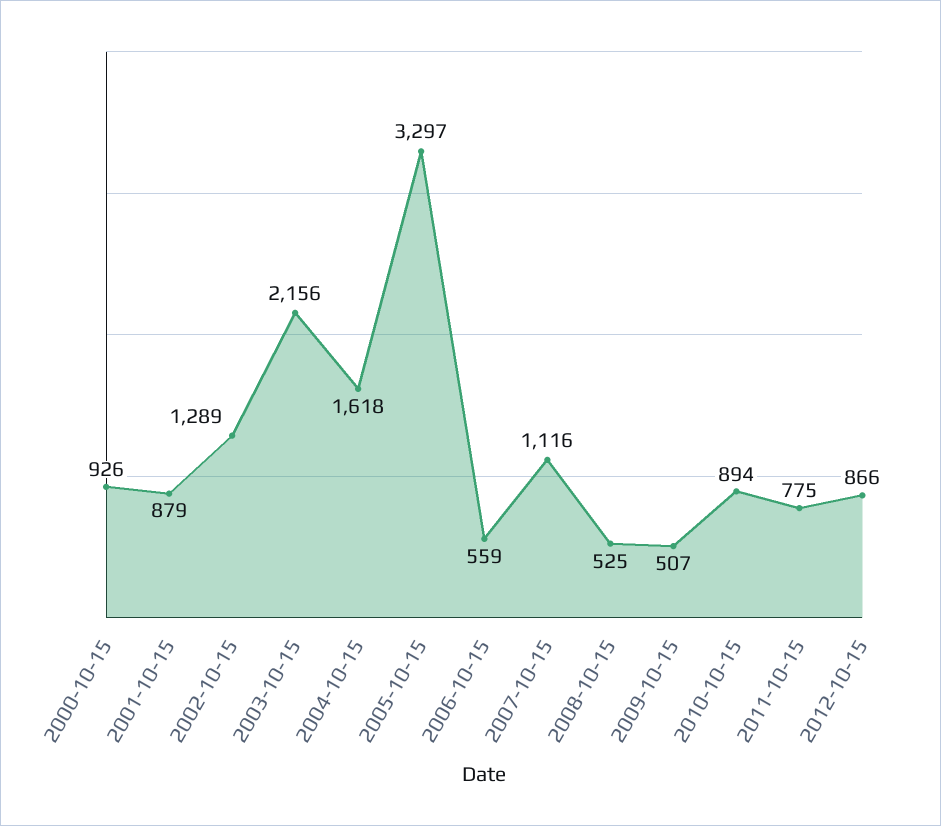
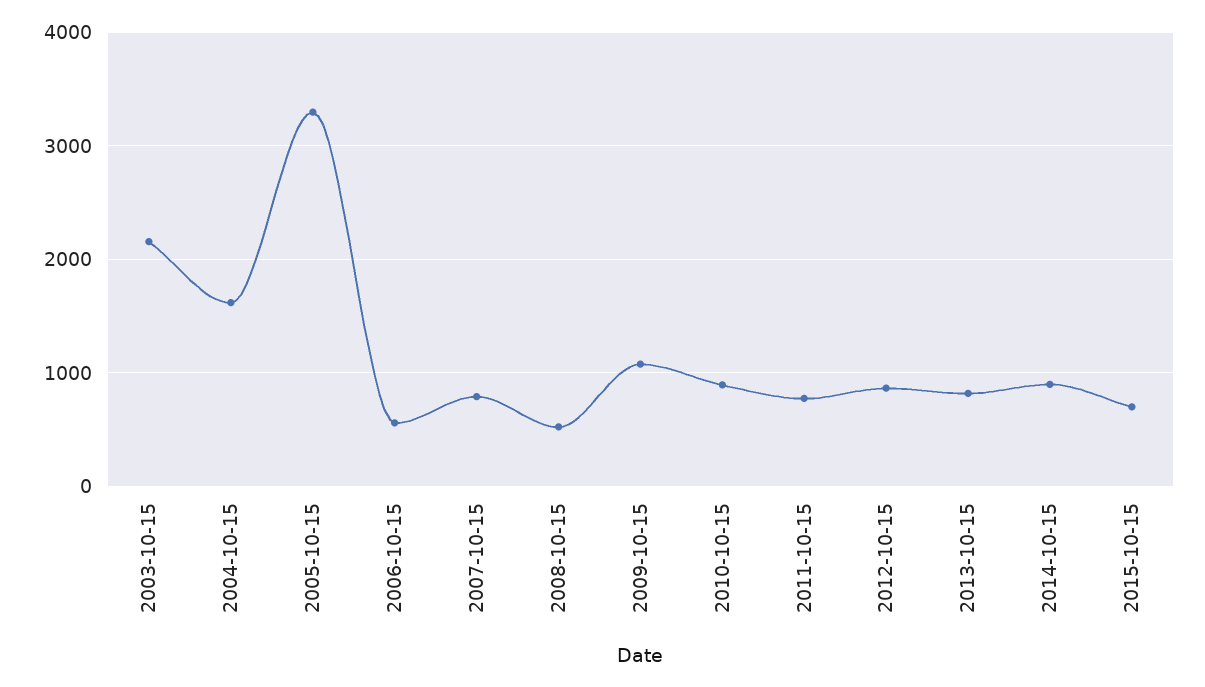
2000-10-15: 926 -> none
2001-10-15: 879 -> none
2002-10-15: 1289 -> none
2007-10-15: 1116 -> 800
2009-10-15: 507 -> 1100
2013-10-15: none -> 800
2014-10-15: none -> 900
2015-10-15: none -> 700

